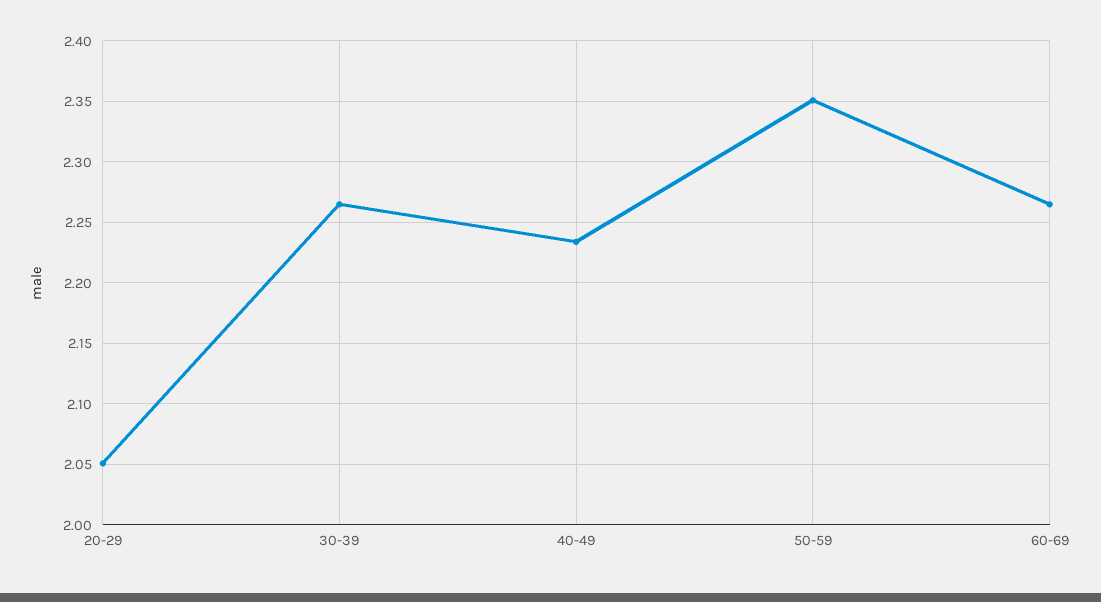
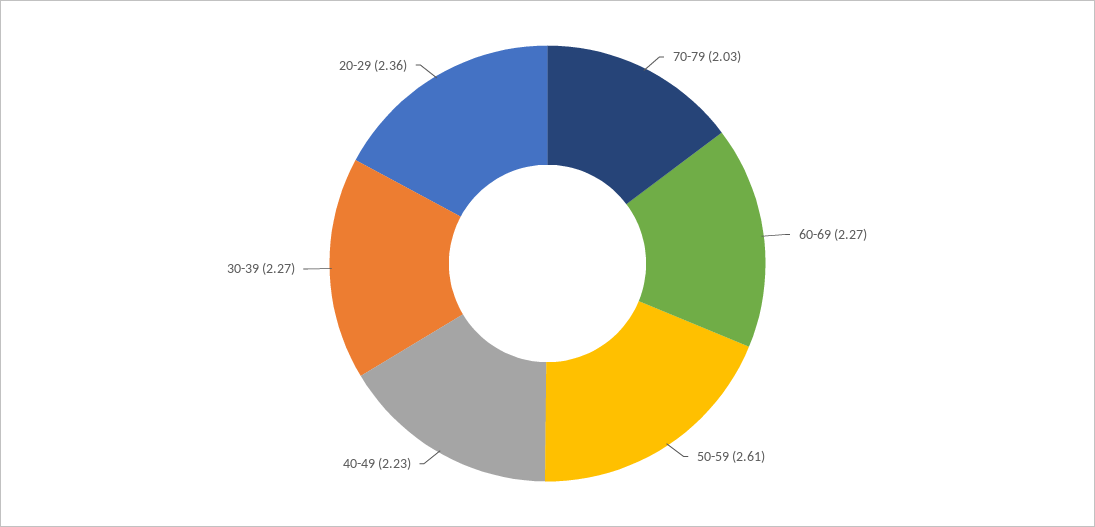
20-29: 2.05 -> 2.36
50-59: 2.35 -> 2.61
70-79: none -> 2.03

